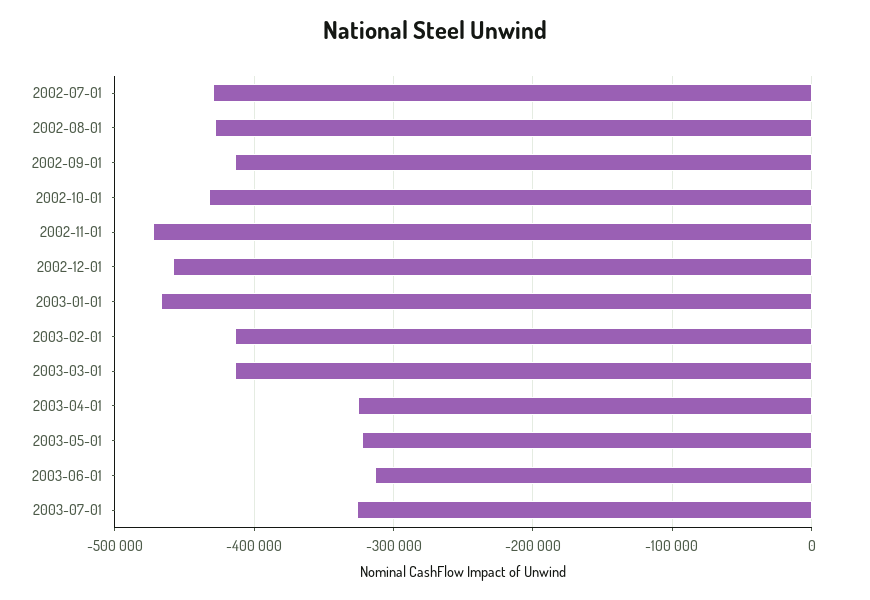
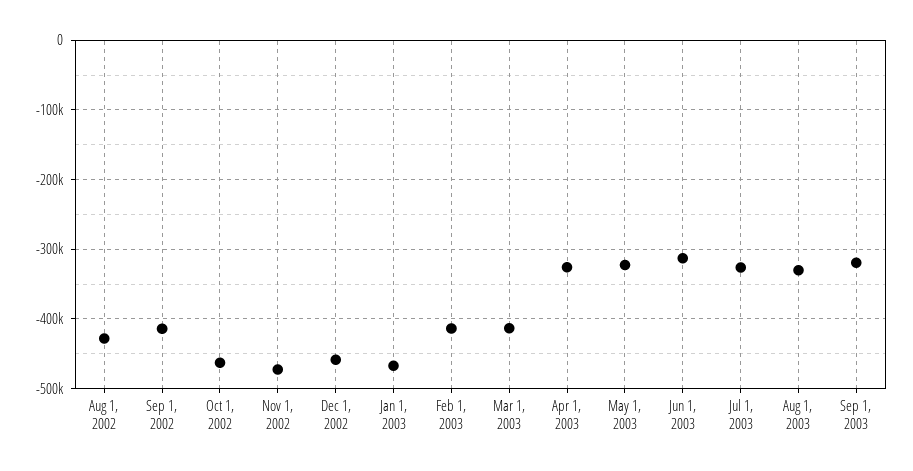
2002-07-01: -430000 -> none
2002-10-01: -430000 -> -460000
Aug 1, 2003: none -> -330000
Sep 1, 2003: none -> -320000

